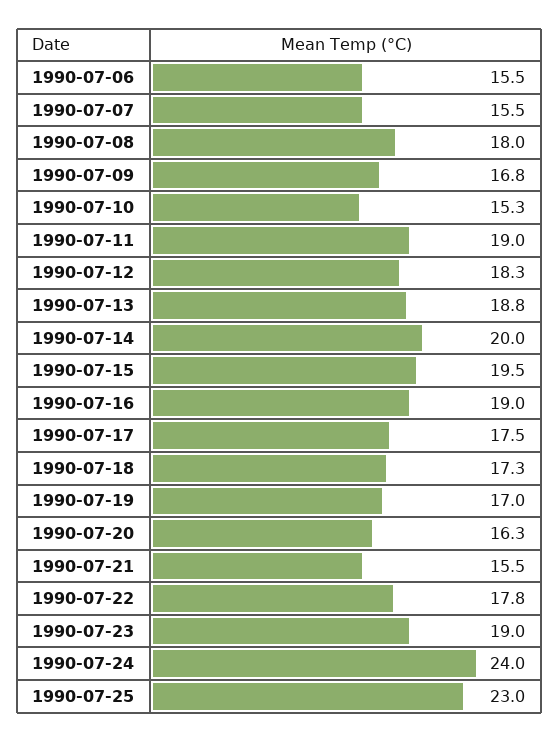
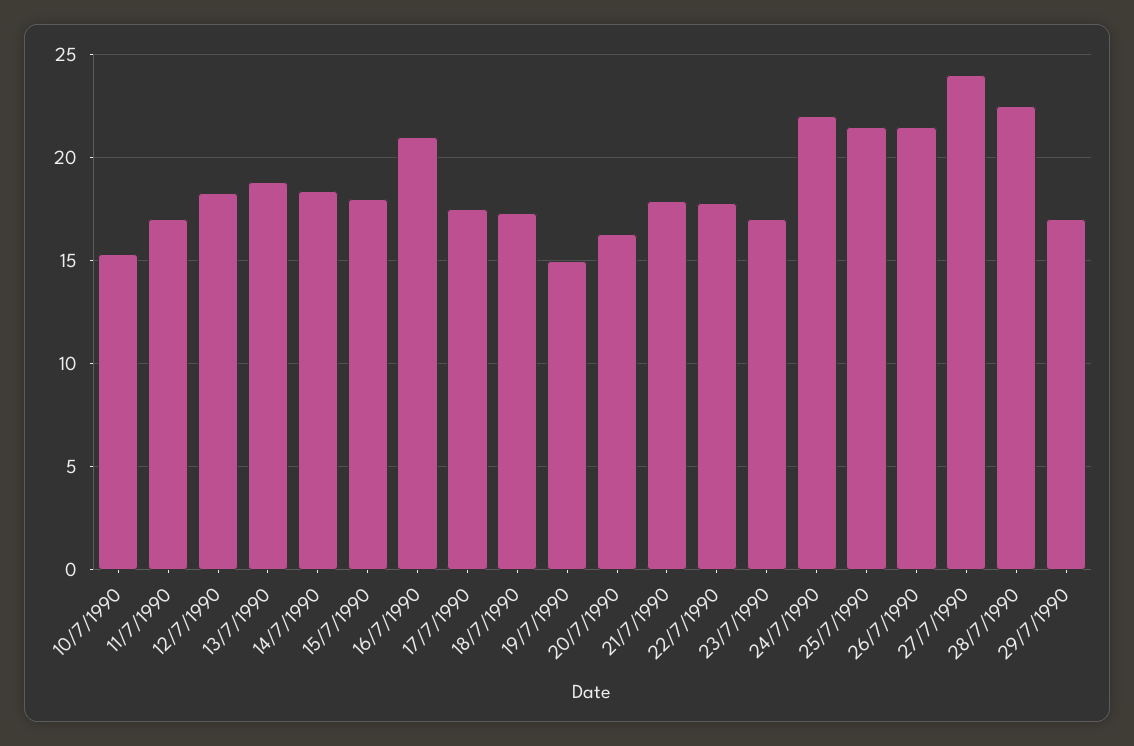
1990-07-06: 15.5 -> none
1990-07-07: 15.5 -> none
1990-07-08: 18 -> none
1990-07-09: 16.8 -> none
1990-07-11: 19 -> 17
1990-07-14: 20 -> 18.5
1990-07-15: 19.5 -> 18
1990-07-16: 19 -> 21
1990-07-19: 17 -> 15
1990-07-21: 15.5 -> 18
1990-07-23: 19 -> 17
1990-07-24: 24 -> 22
1990-07-25: 23 -> 21.5
26/7/1990: none -> 21.5
27/7/1990: none -> 24
28/7/1990: none -> 22.5
29/7/1990: none -> 17

